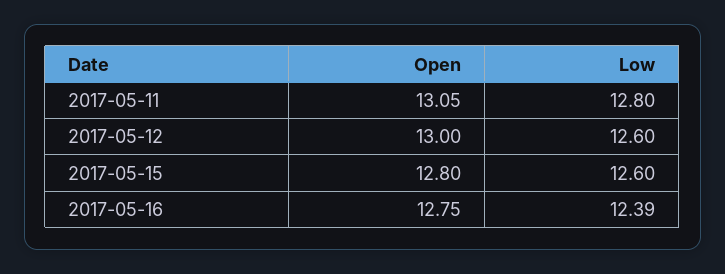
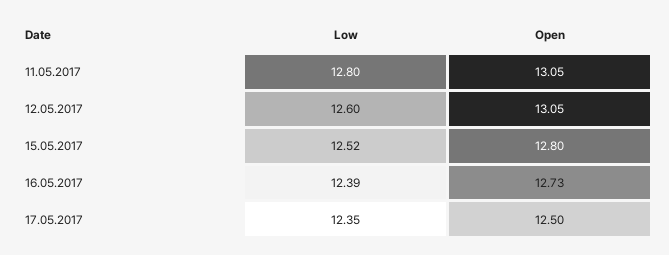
Open, 2017-05-12: 13 -> 13.05
Low, 2017-05-15: 12.6 -> 12.52
Open, 2017-05-16: 12.75 -> 12.73
Low, 17.05.2017: none -> 12.35
Open, 17.05.2017: none -> 12.5

